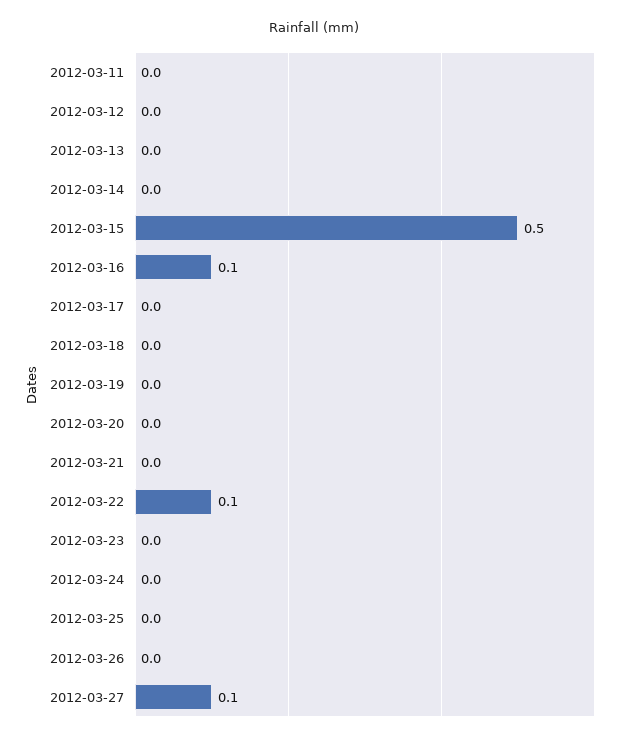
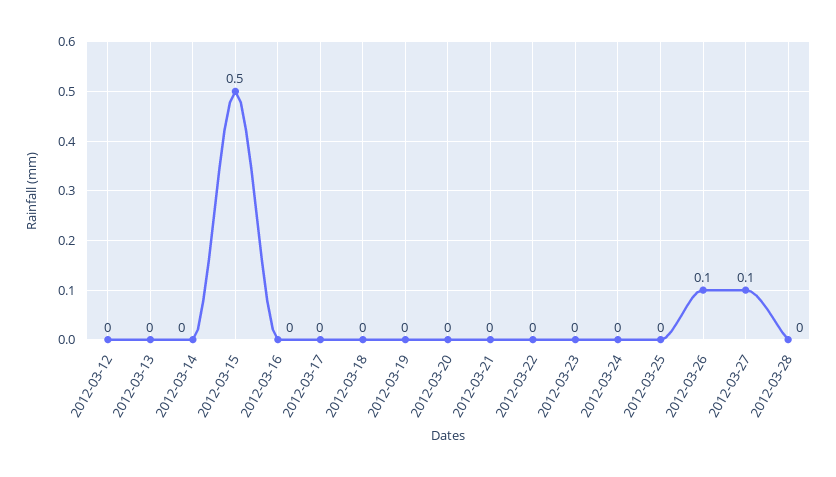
2012-03-11: 0 -> none
2012-03-16: 0.1 -> 0
2012-03-22: 0.1 -> 0
2012-03-26: 0 -> 0.1
2012-03-28: none -> 0

